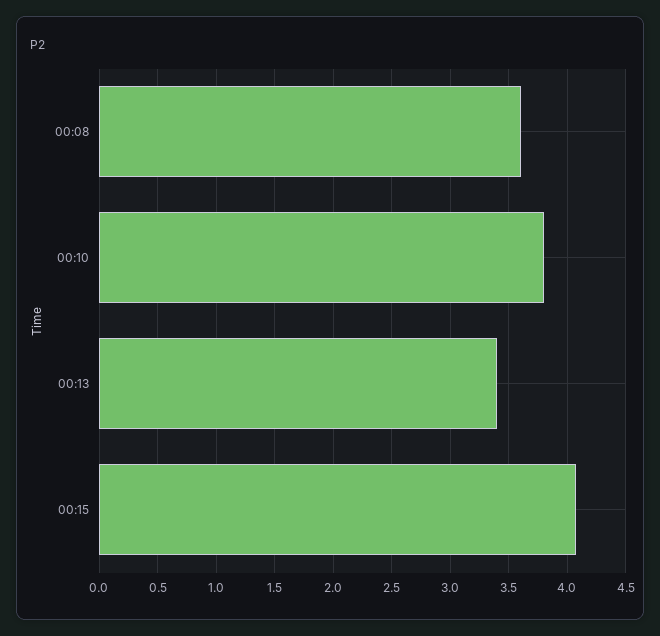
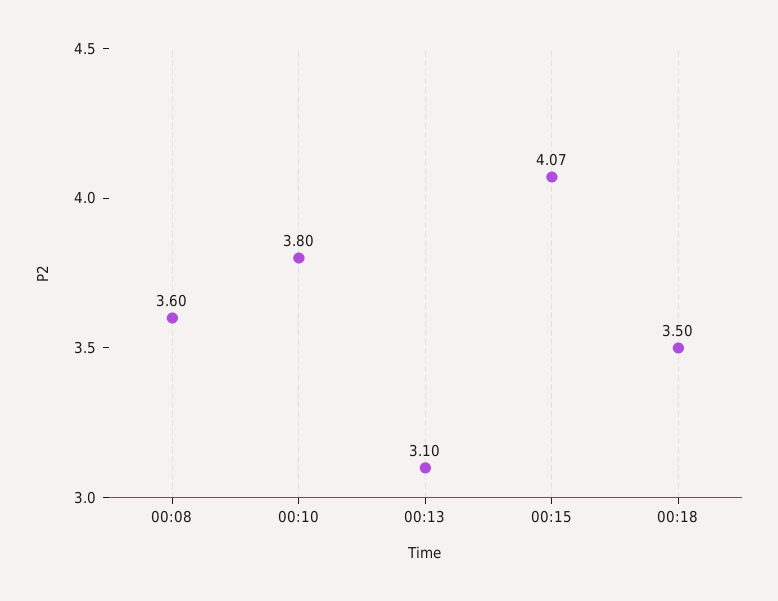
00:13: 3.4 -> 3.1
00:18: none -> 3.5

